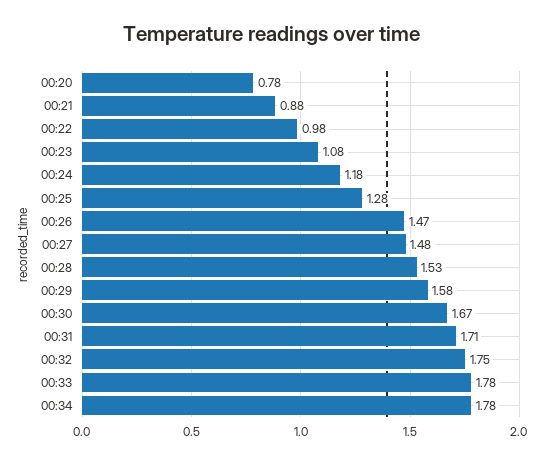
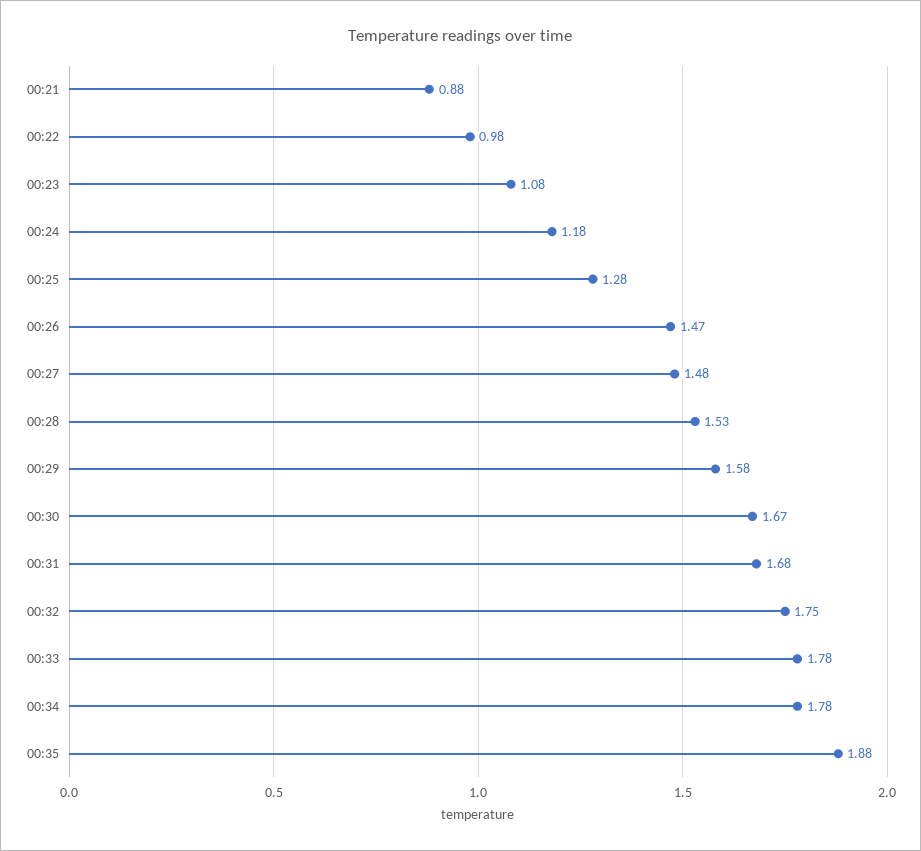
00:20: 0.78 -> none
00:31: 1.71 -> 1.68
00:35: none -> 1.88

